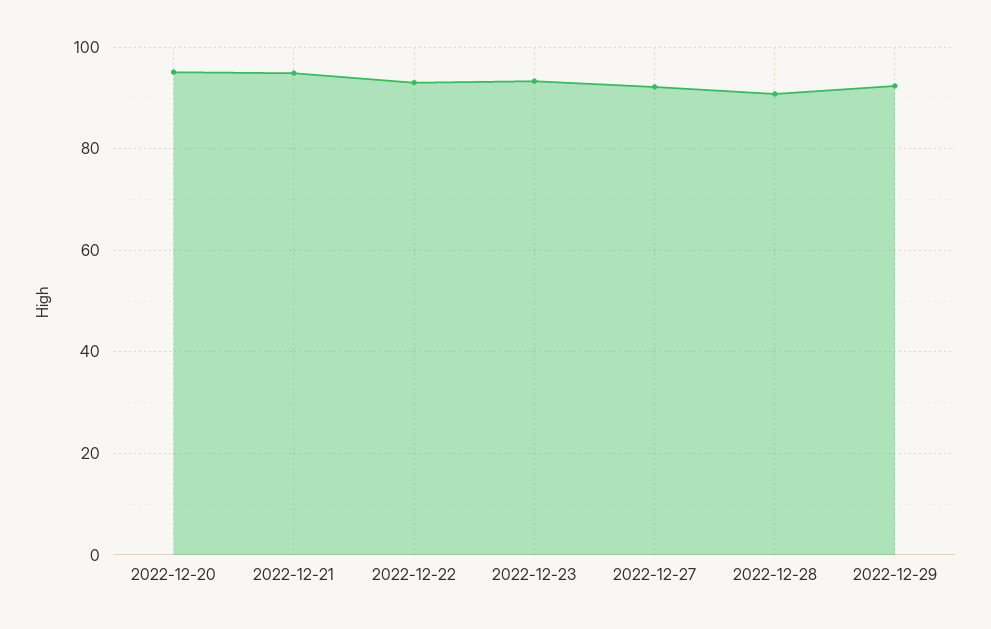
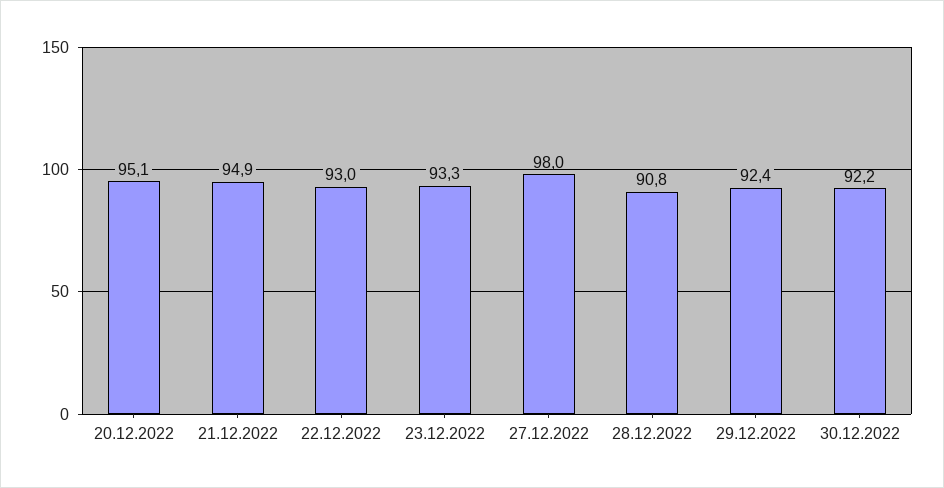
2022-12-27: 92 -> 98
30.12.2022: none -> 92.2

